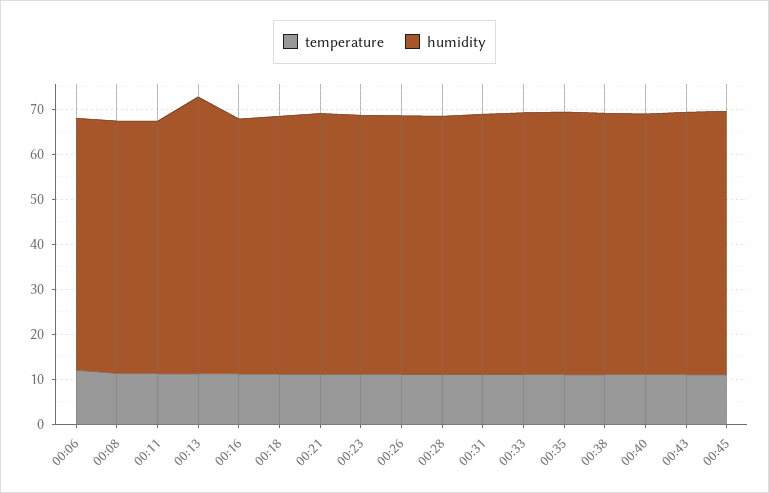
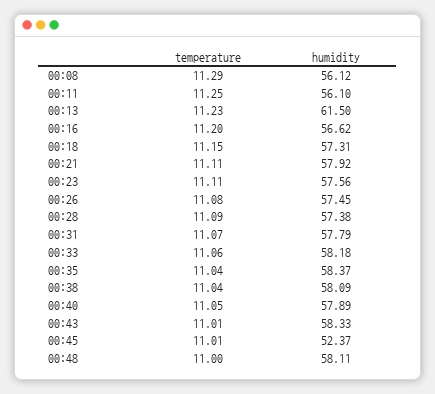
temperature, 00:06: 12 -> none
humidity, 00:06: 56 -> none
humidity, 00:45: 58 -> 52.37
temperature, 00:48: none -> 11
humidity, 00:48: none -> 58.11

